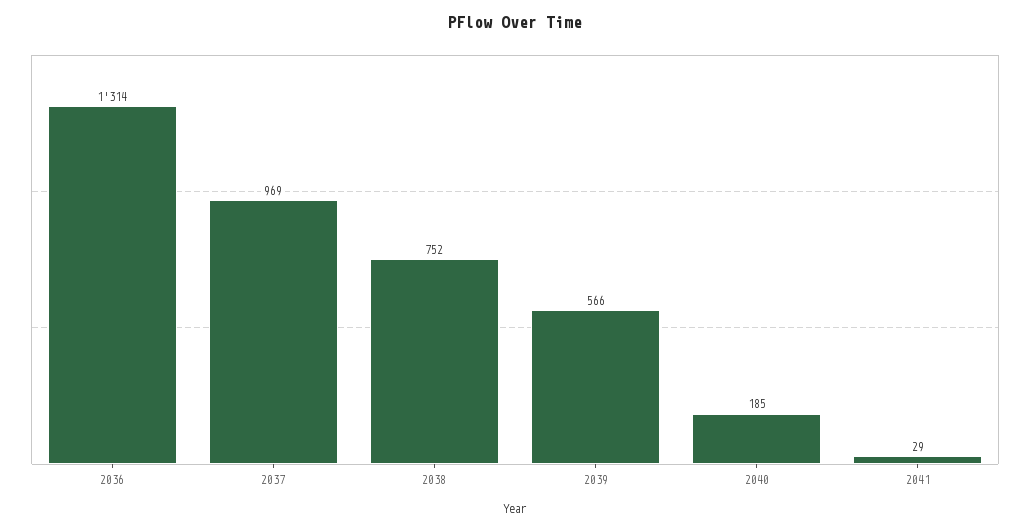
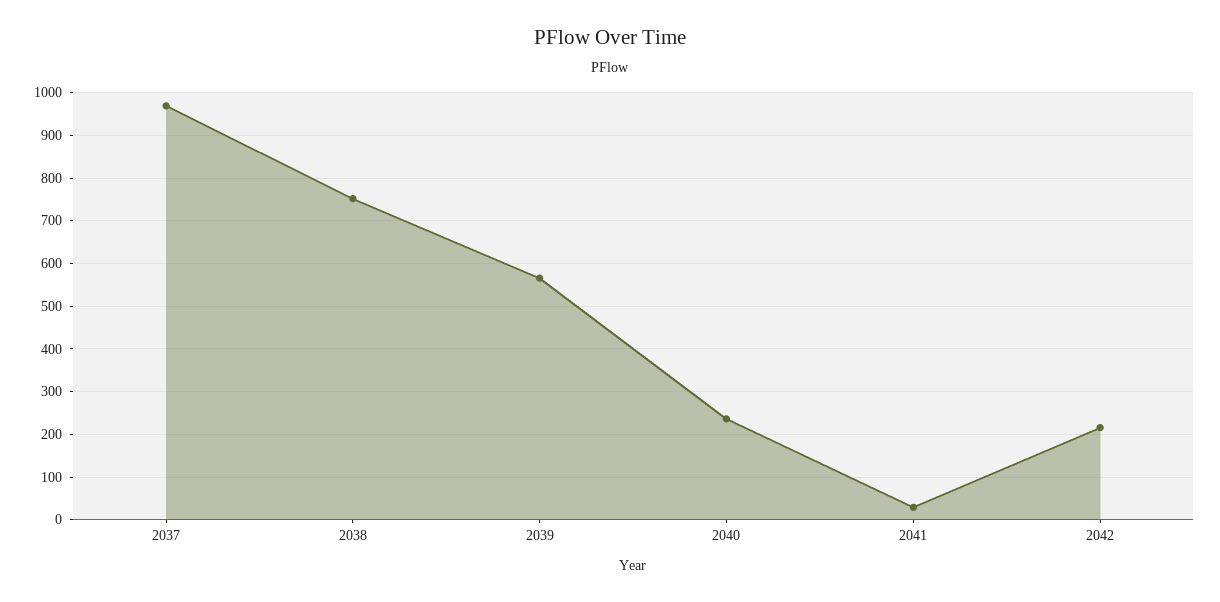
2036: 1314 -> none
2040: 185 -> 240
2042: none -> 220

